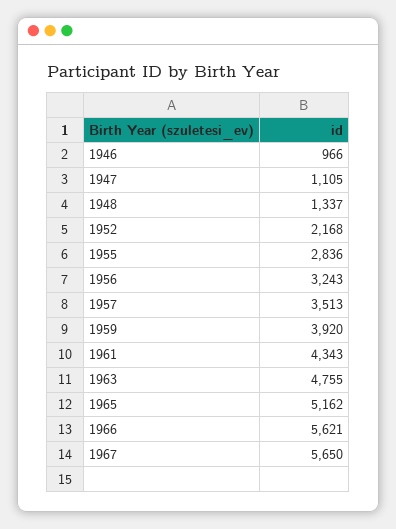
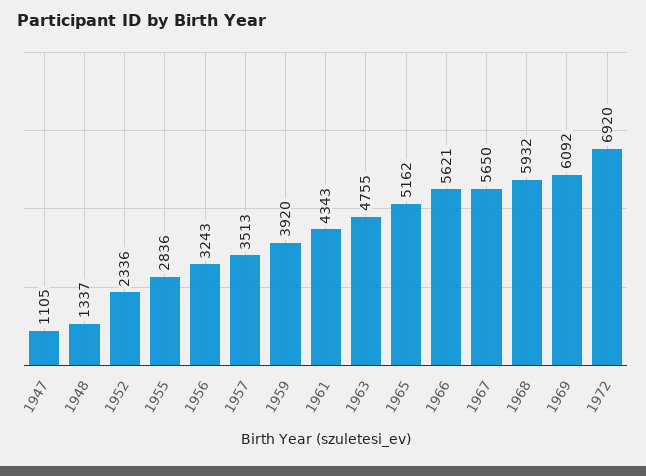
1946: 966 -> none
1952: 2168 -> 2336
1968: none -> 5932
1969: none -> 6092
1972: none -> 6920

